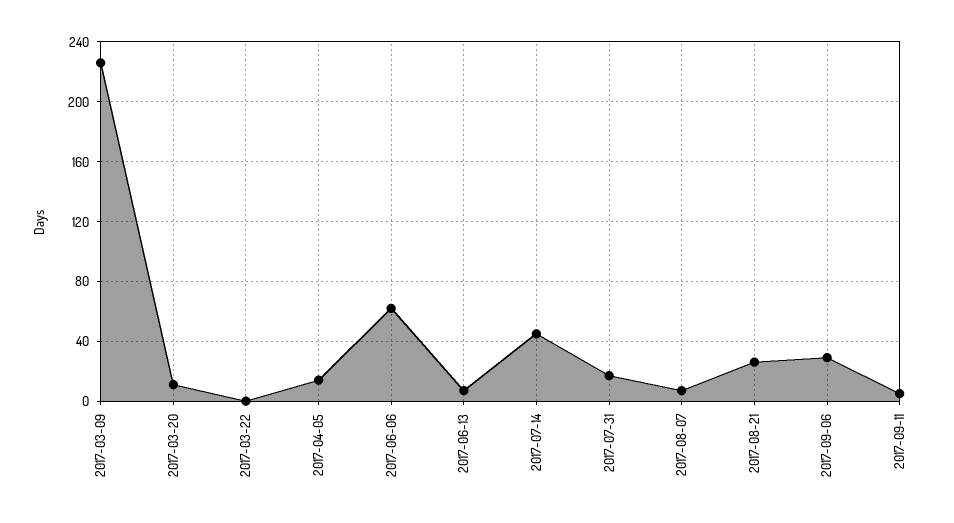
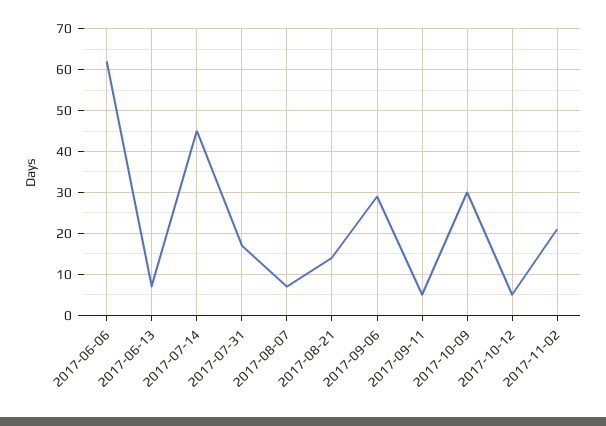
2017-03-09: 225 -> none
2017-03-20: 10 -> none
2017-03-22: 0 -> none
2017-04-05: 15 -> none
2017-08-21: 25 -> 15
2017-10-09: none -> 30
2017-10-12: none -> 5
2017-11-02: none -> 20

